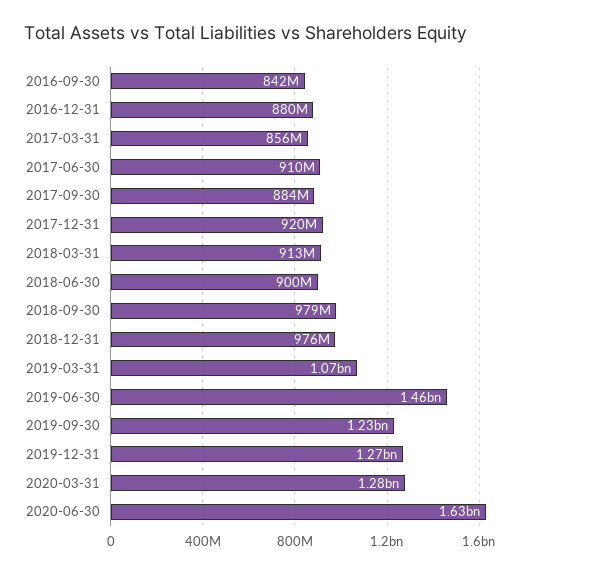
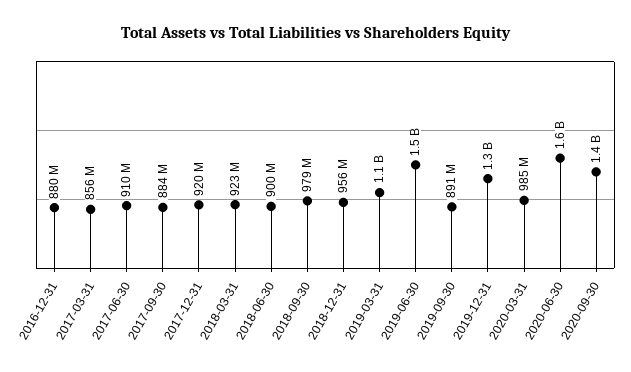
2016-09-30: 842000000 -> none
2018-03-31: 913000000 -> 923000000
2018-12-31: 976000000 -> 956000000
2019-09-30: 1230000000 -> 891000000
2020-03-31: 1280000000 -> 985000000
2020-09-30: none -> 1400000000

